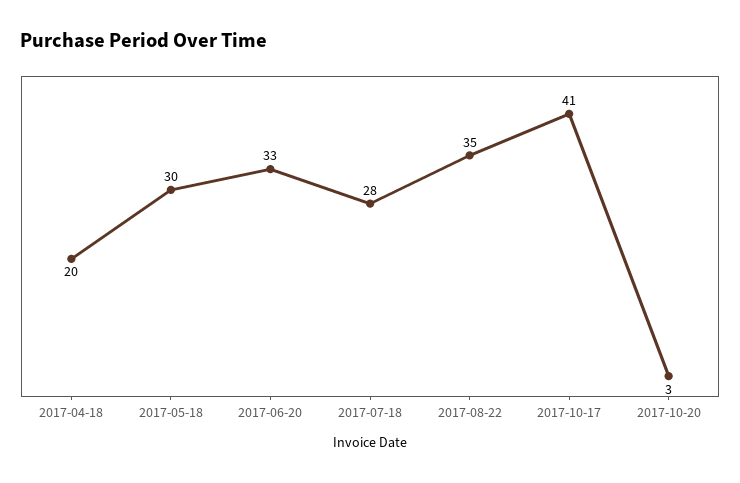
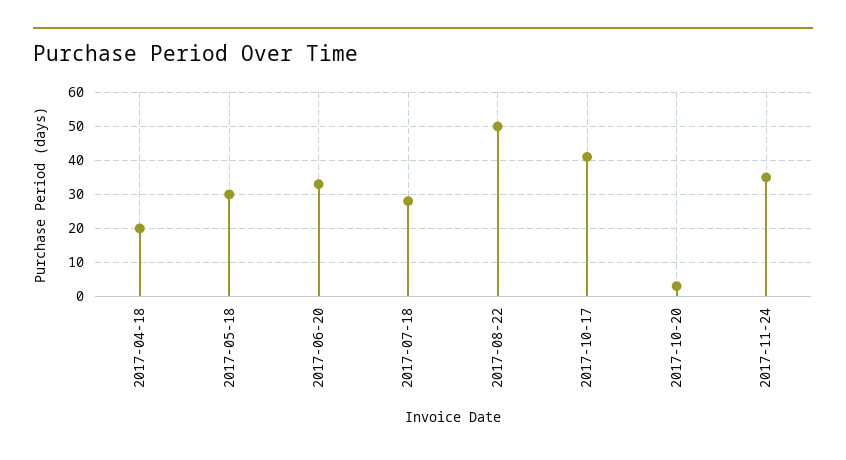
2017-08-22: 35 -> 50
2017-11-24: none -> 35

